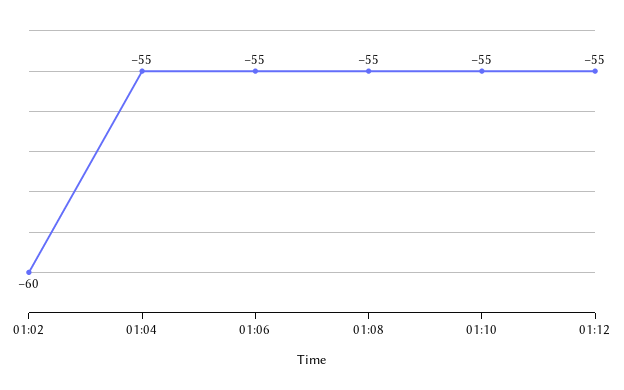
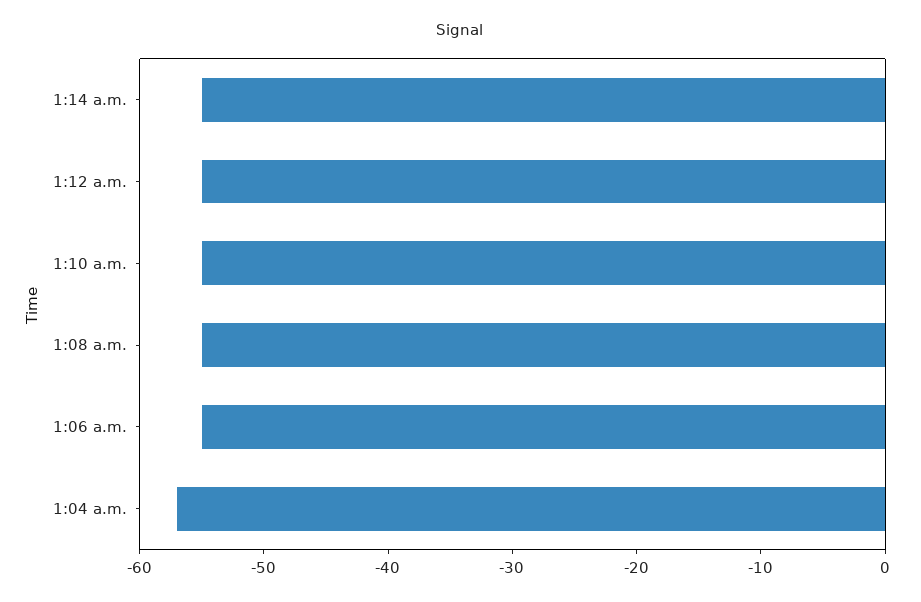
01:02: -60 -> none
01:04: -55 -> -57
1:14 a.m.: none -> -55

